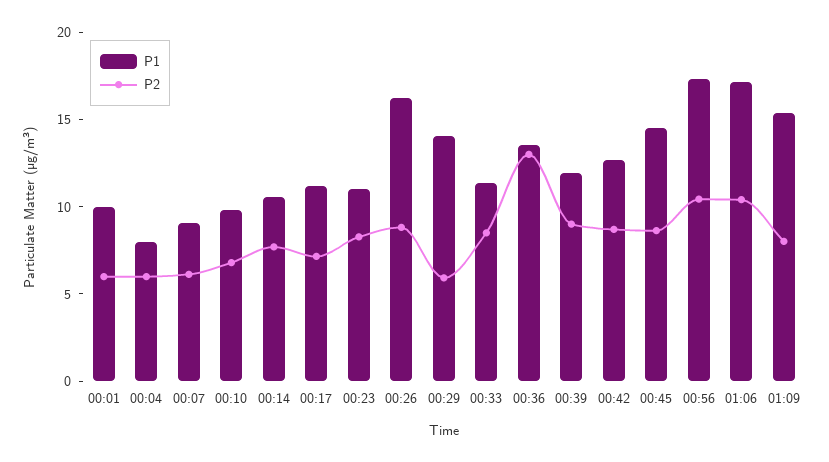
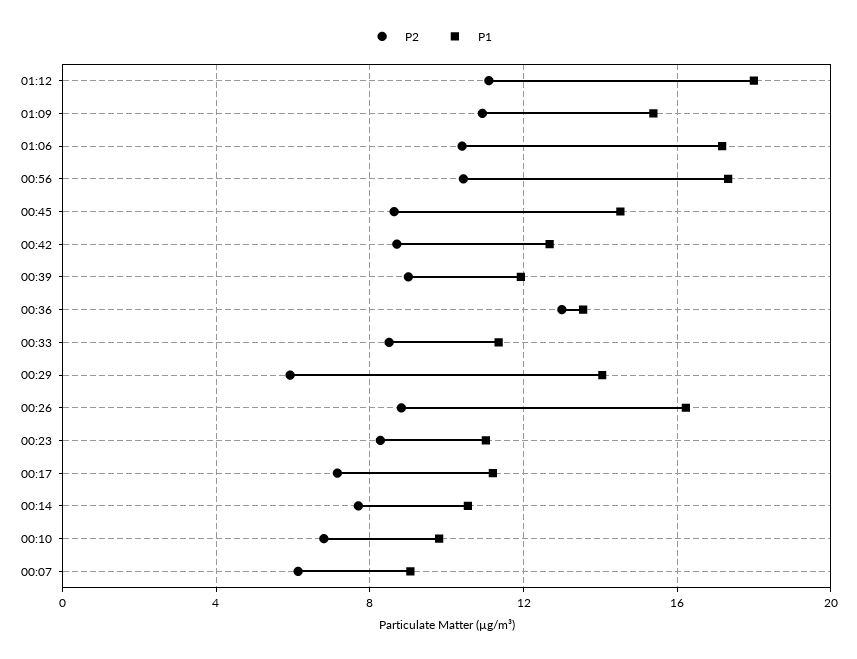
P1, 00:01: 10 -> none
P2, 00:01: 6 -> none
P1, 00:04: 8 -> none
P2, 00:04: 6 -> none
P2, 01:09: 8 -> 11
P2, 01:12: none -> 11
P1, 01:12: none -> 18

